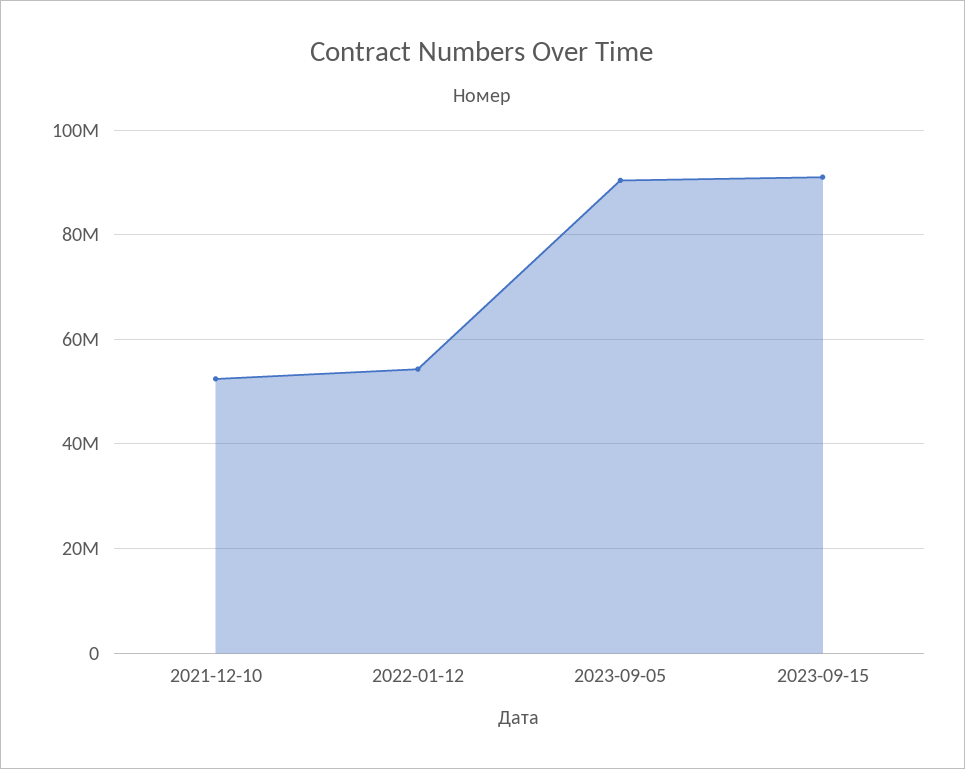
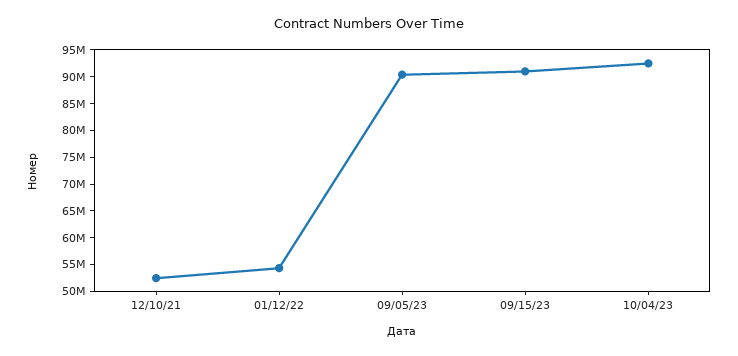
10/04/23: none -> 92500000

